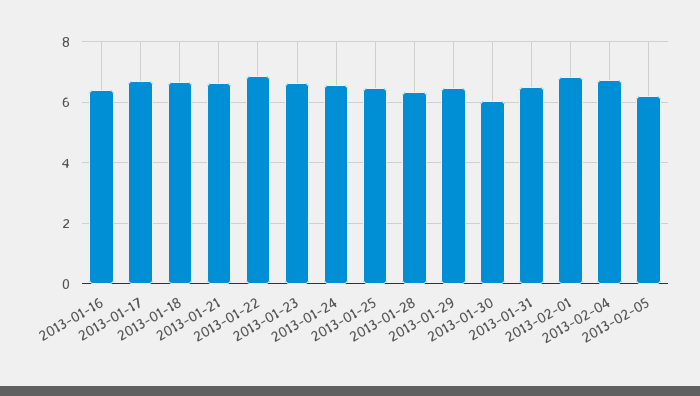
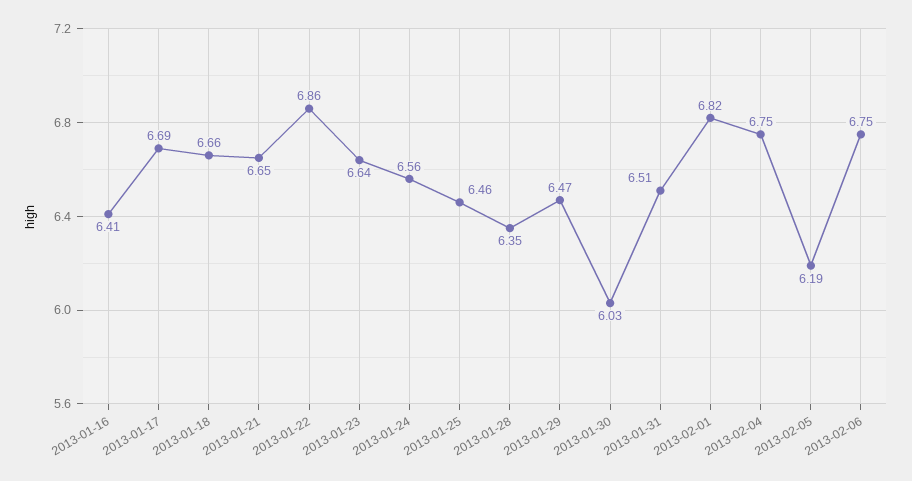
2013-02-06: none -> 6.75

